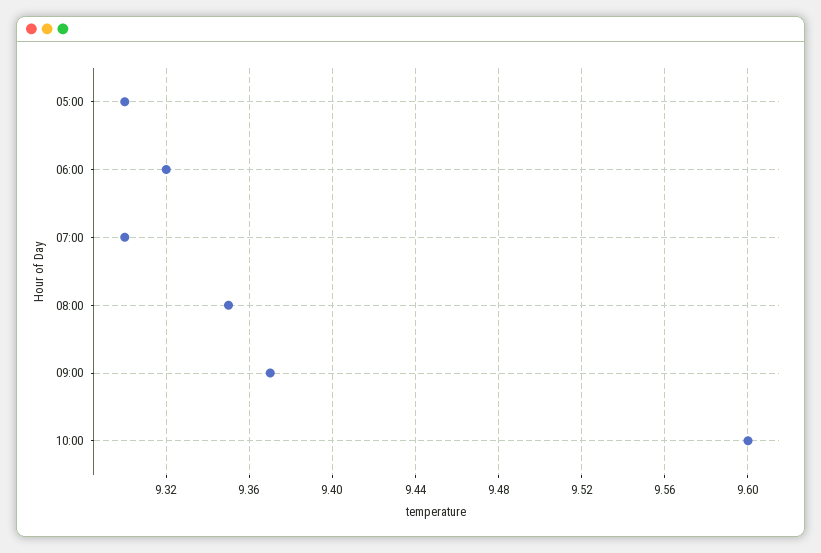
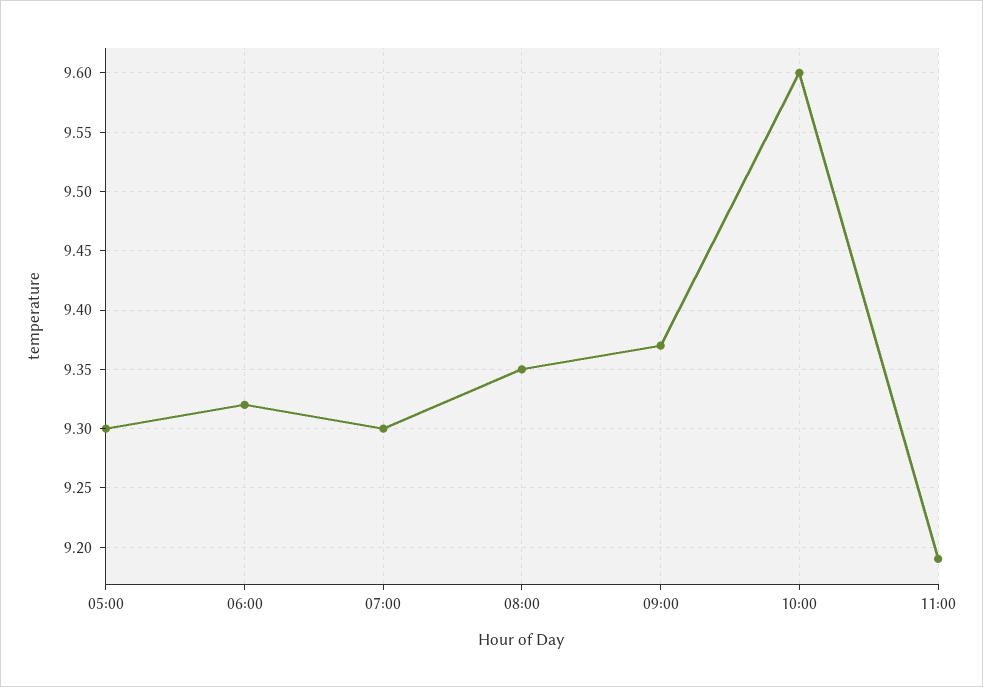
11:00: none -> 9.19

